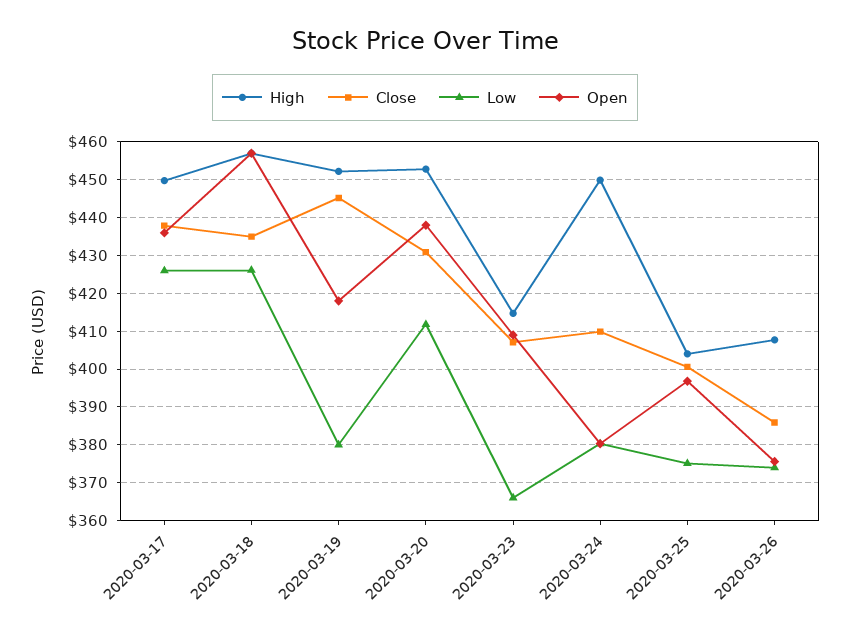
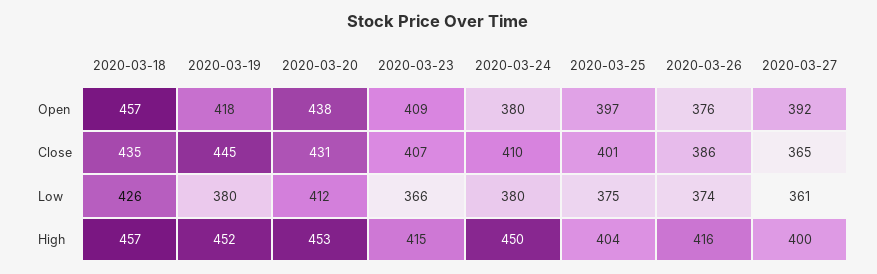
High, 2020-03-17: 450 -> none
Close, 2020-03-17: 438 -> none
Low, 2020-03-17: 426 -> none
Open, 2020-03-17: 436 -> none
High, 2020-03-26: 408 -> 416
Open, 2020-03-27: none -> 392
Close, 2020-03-27: none -> 365
Low, 2020-03-27: none -> 361
High, 2020-03-27: none -> 400

